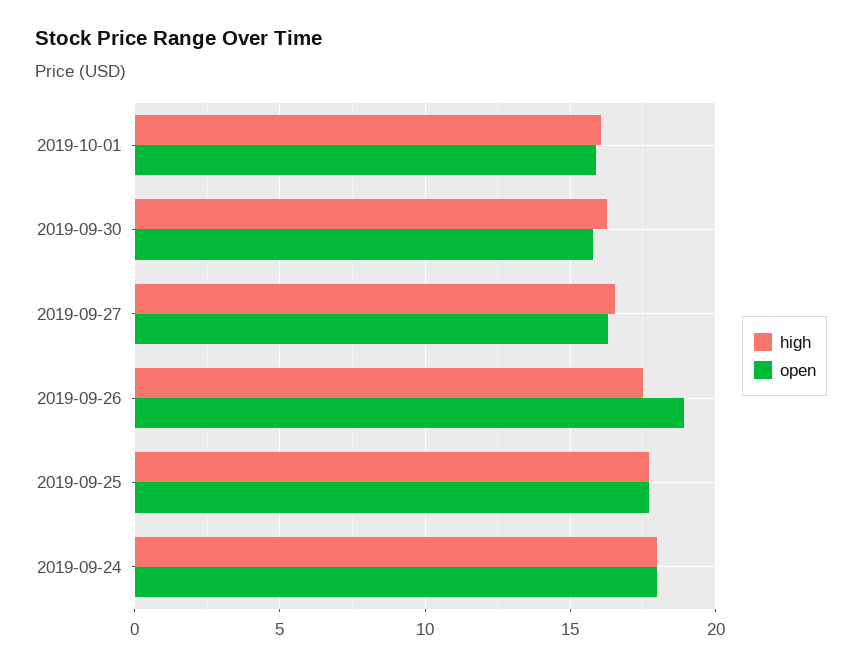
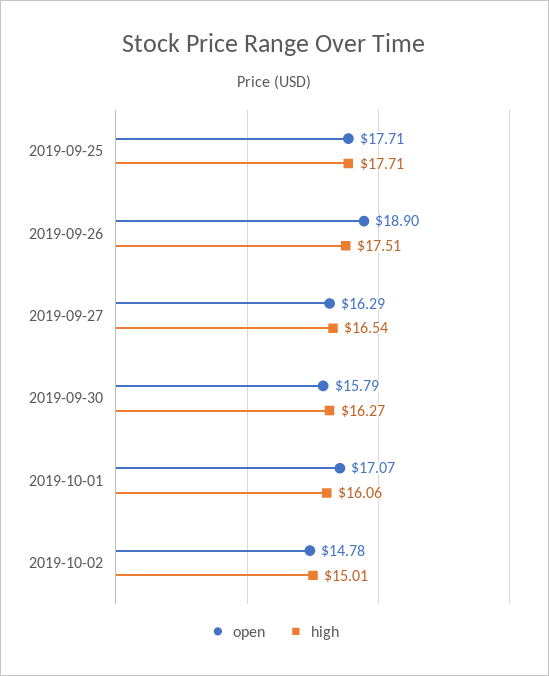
open, 2019-10-01: 16 -> 17.07
high, 2019-09-24: 18 -> none
open, 2019-09-24: 18 -> none
open, 2019-10-02: none -> 14.78
high, 2019-10-02: none -> 15.01

